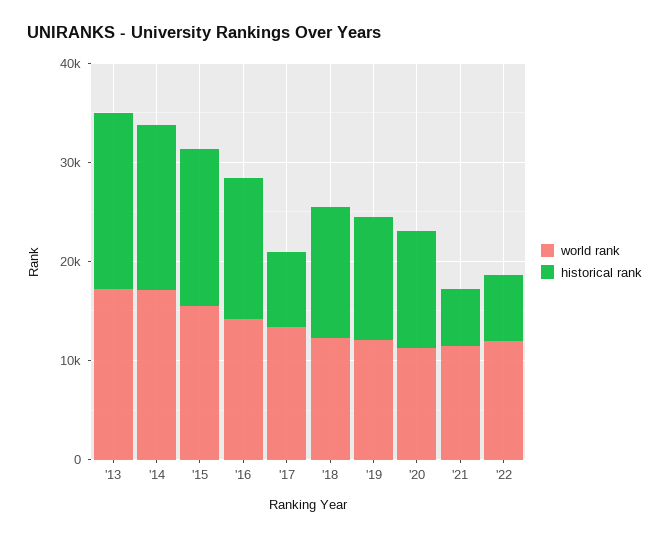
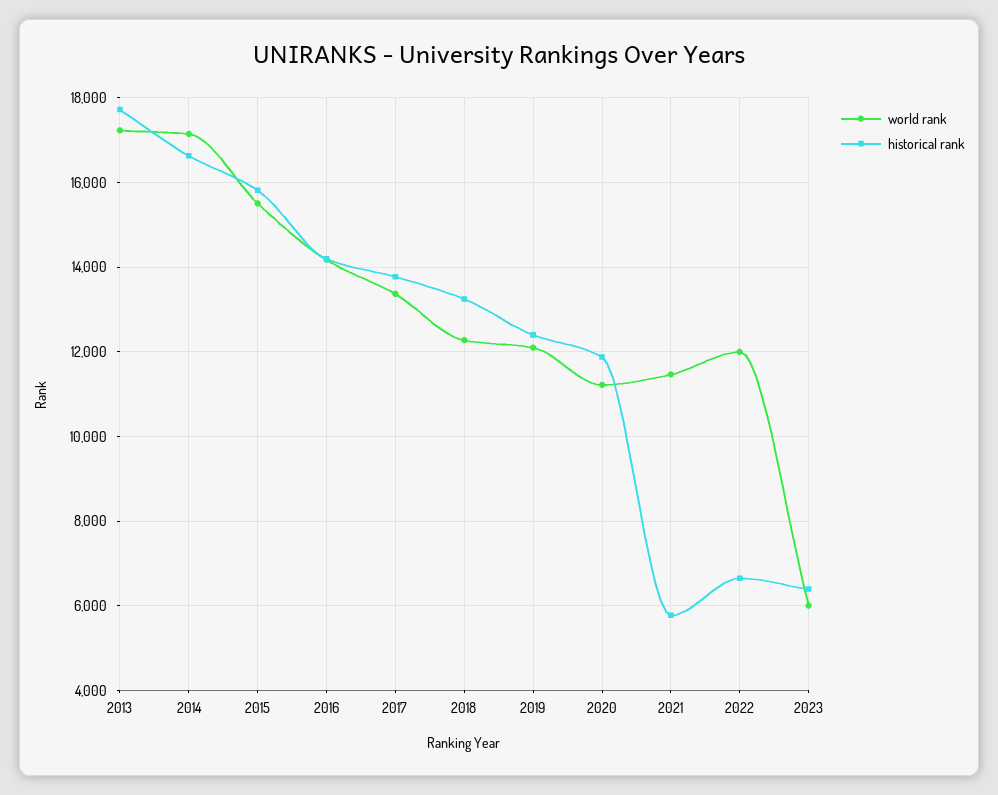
historical rank, '17: 8000 -> 13800
world rank, 2023: none -> 6000
historical rank, 2023: none -> 6400

